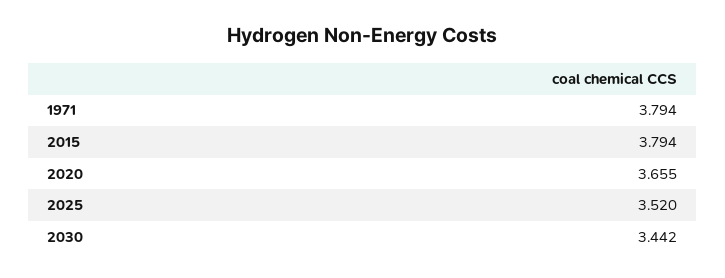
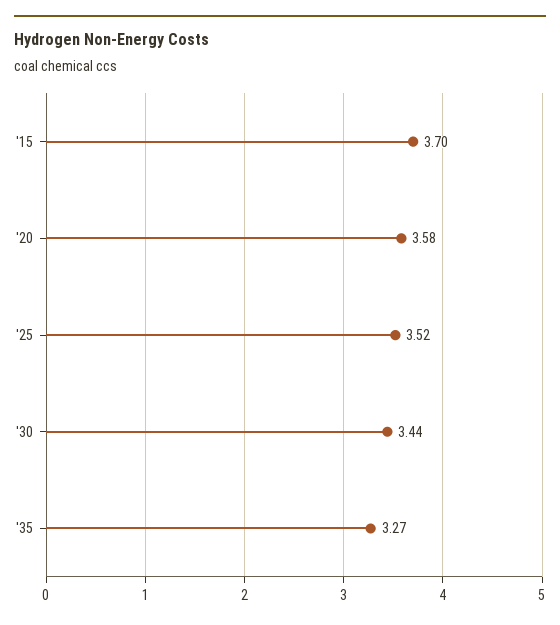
1971: 3.794 -> none
2015: 3.794 -> 3.7
2020: 3.655 -> 3.58
'35: none -> 3.27

